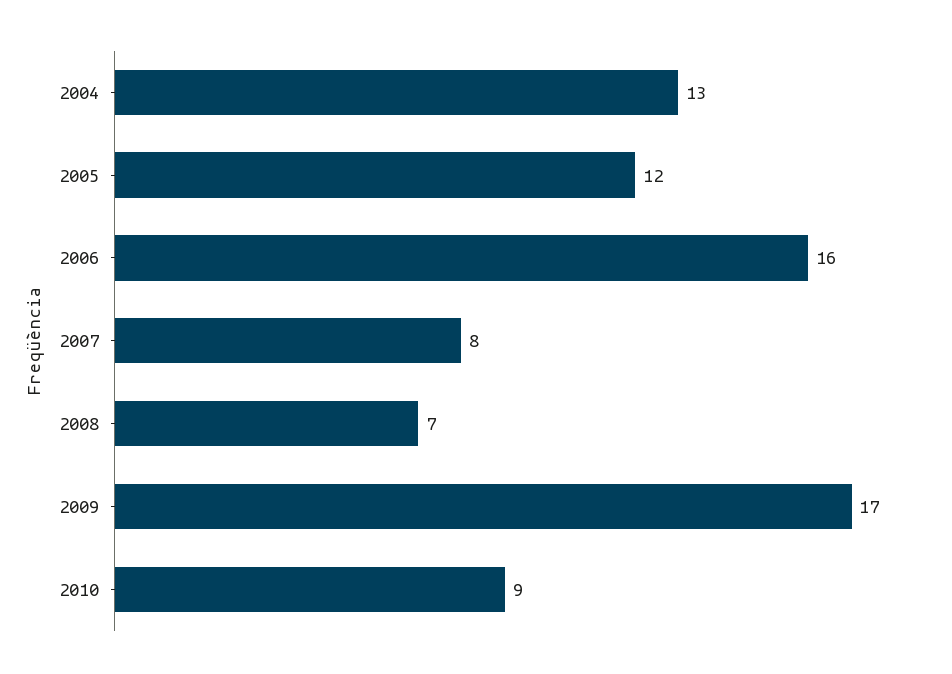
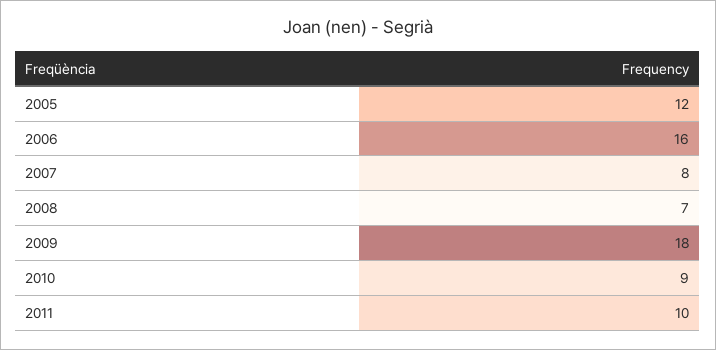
2004: 13 -> none
2009: 17 -> 18
2011: none -> 10

